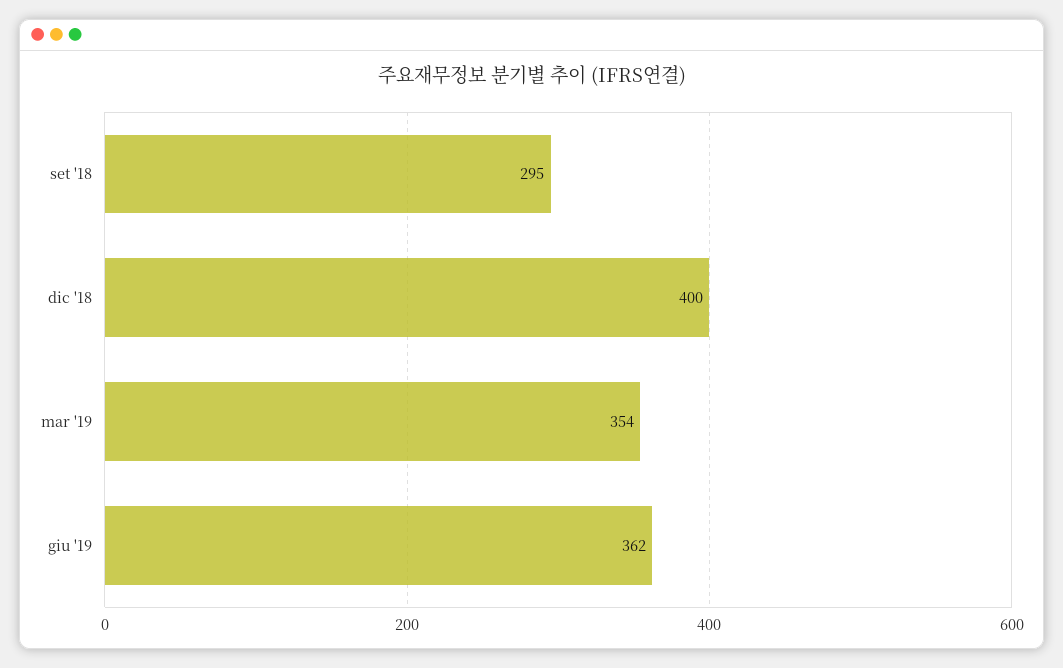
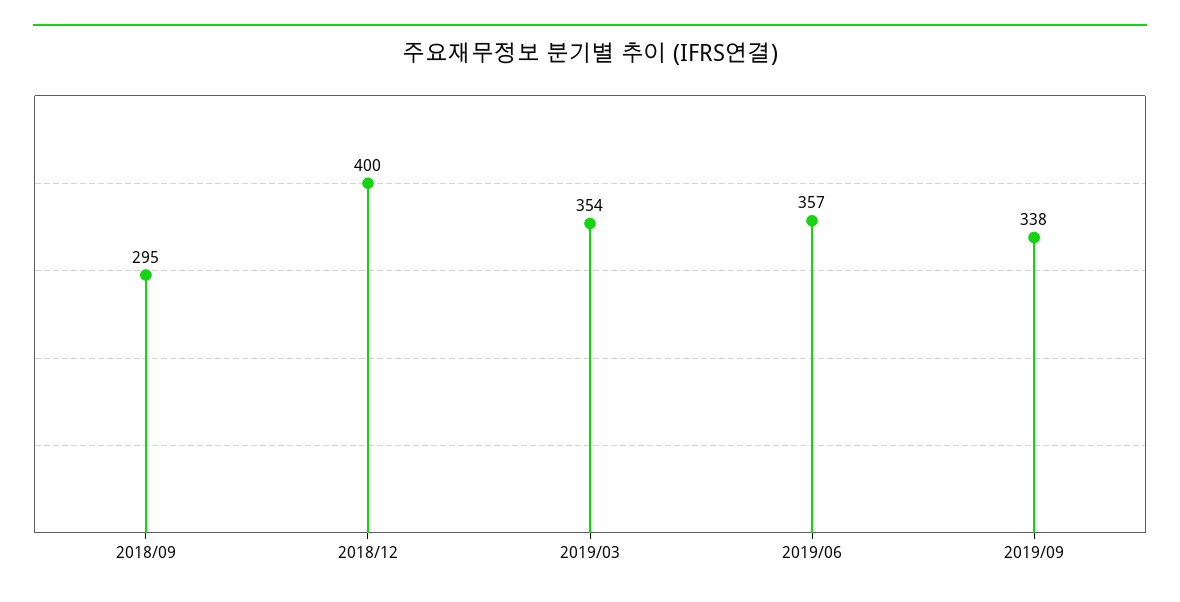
giu '19: 362 -> 357
2019/09: none -> 338

